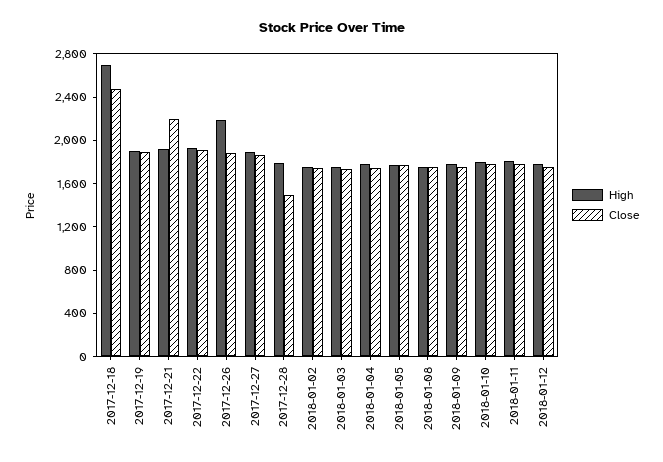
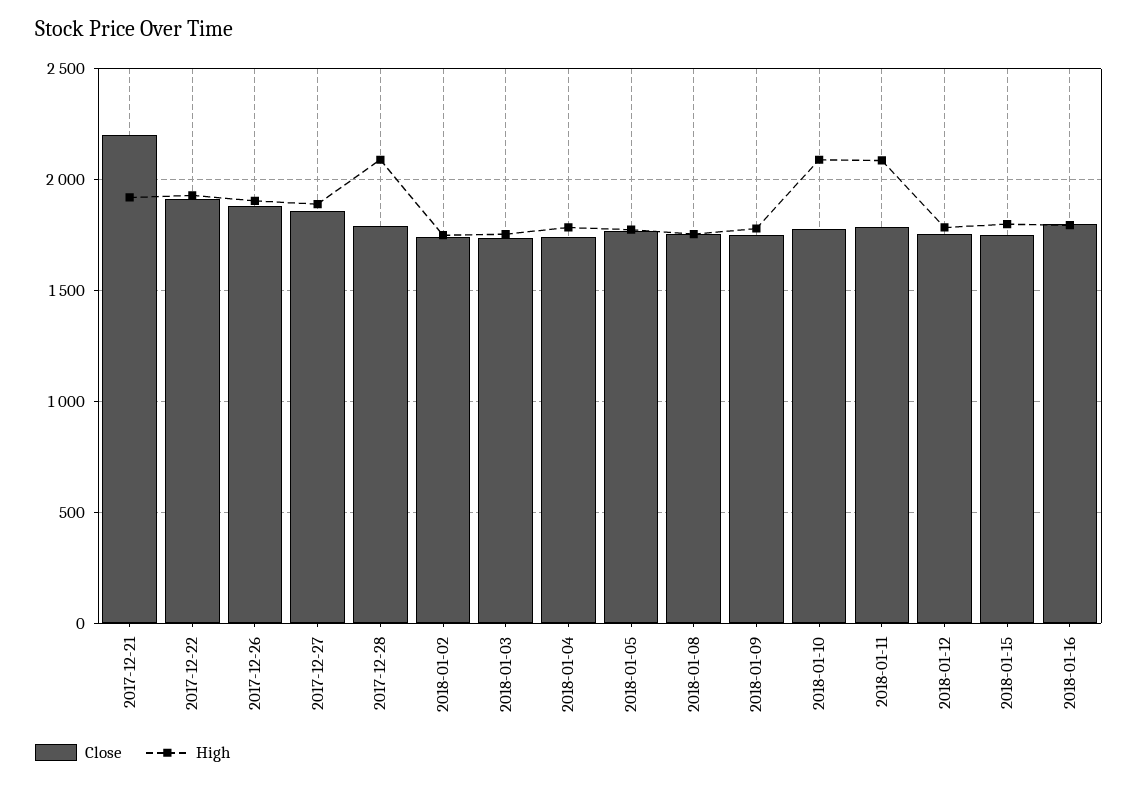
High, 2017-12-18: 2700 -> none
Close, 2017-12-18: 2500 -> none
High, 2017-12-19: 1900 -> none
Close, 2017-12-19: 1900 -> none
High, 2017-12-26: 2200 -> 1900
High, 2017-12-28: 1800 -> 2100
Close, 2017-12-28: 1500 -> 1800
High, 2018-01-10: 1800 -> 2100
High, 2018-01-11: 1800 -> 2100
Close, 2018-01-15: none -> 1750
High, 2018-01-15: none -> 1800
Close, 2018-01-16: none -> 1800
High, 2018-01-16: none -> 1800

